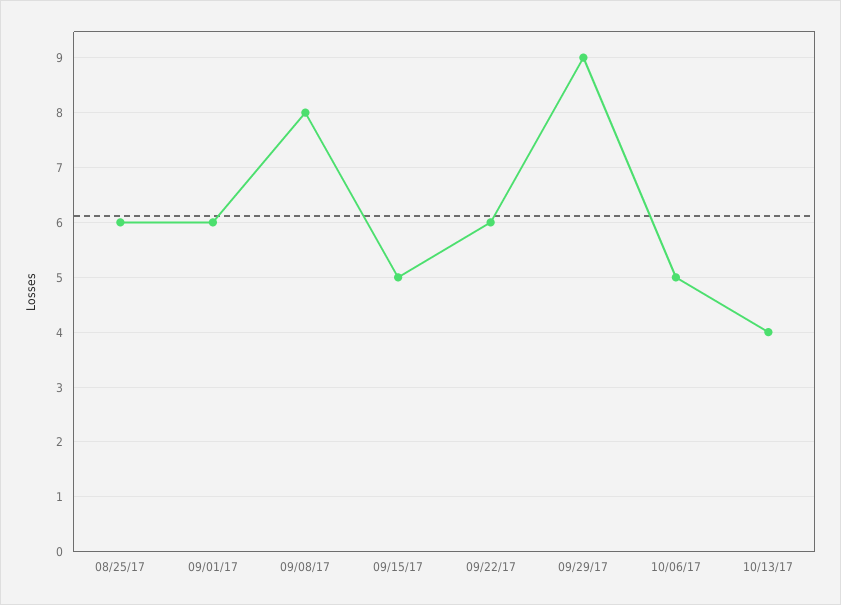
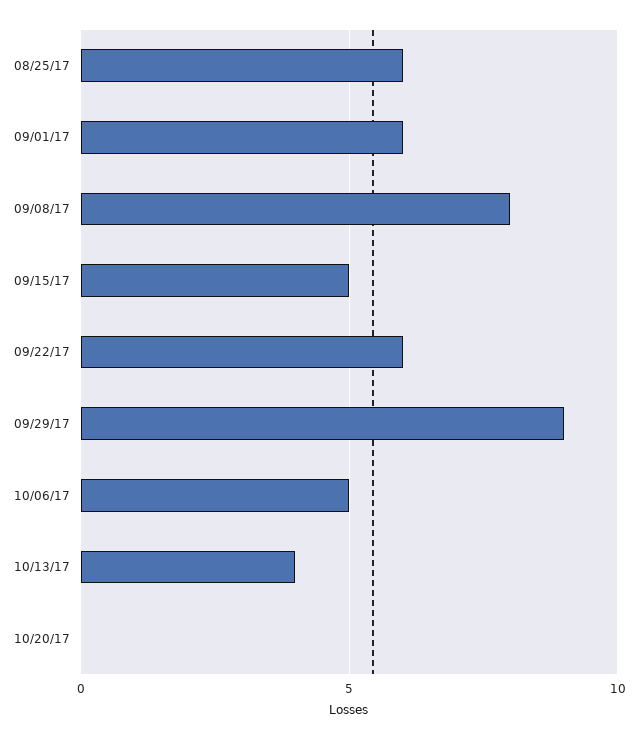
10/20/17: none -> 0

